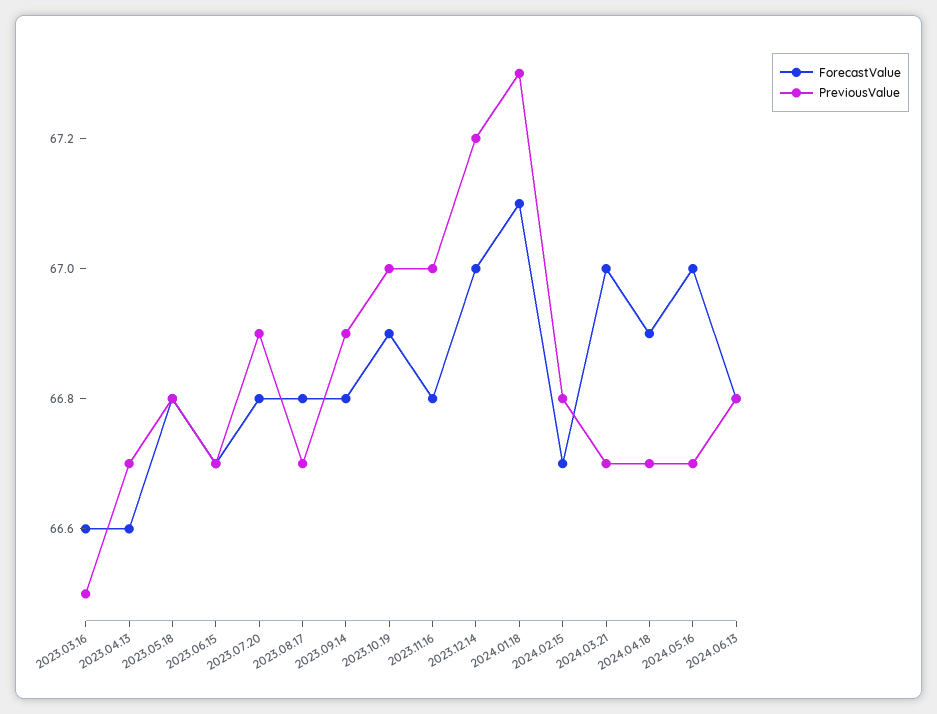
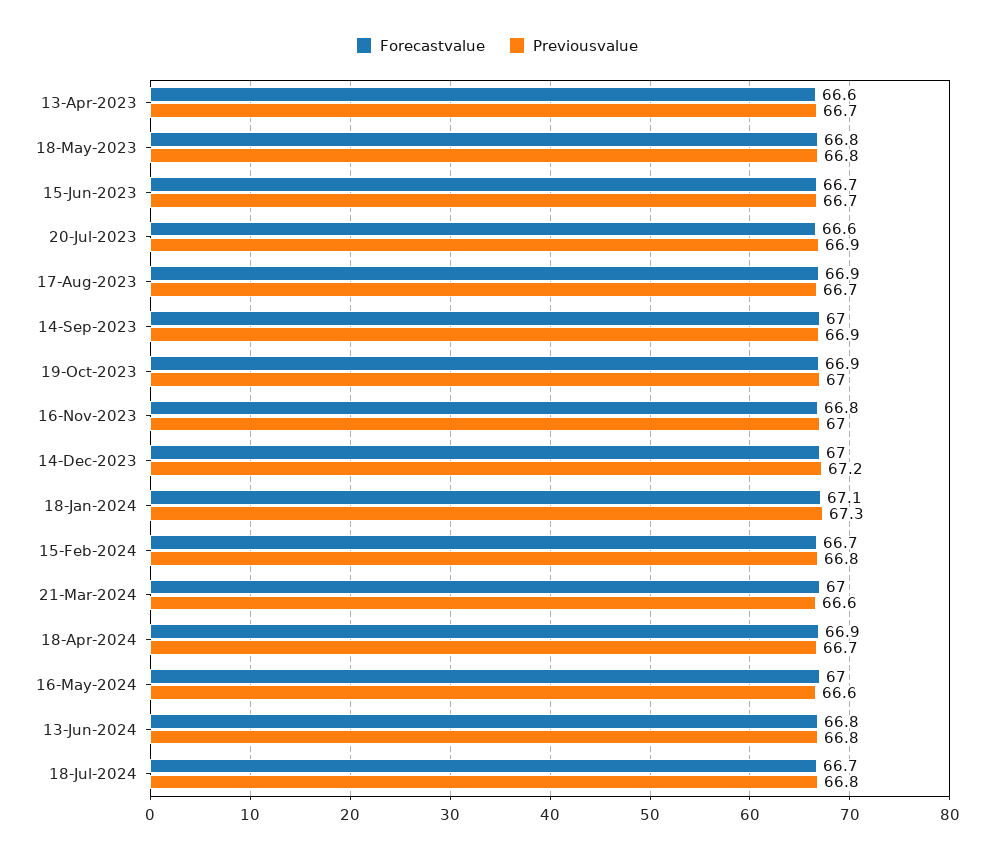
ForecastValue, 2023.03.16: 66.6 -> none
PreviousValue, 2023.03.16: 66.5 -> none
ForecastValue, 2023.07.20: 66.8 -> 66.6
ForecastValue, 2023.08.17: 66.8 -> 66.9
ForecastValue, 2023.09.14: 66.8 -> 67
PreviousValue, 2024.03.21: 66.7 -> 66.6
PreviousValue, 2024.05.16: 66.7 -> 66.6
ForecastValue, 18-Jul-2024: none -> 66.7
PreviousValue, 18-Jul-2024: none -> 66.8

